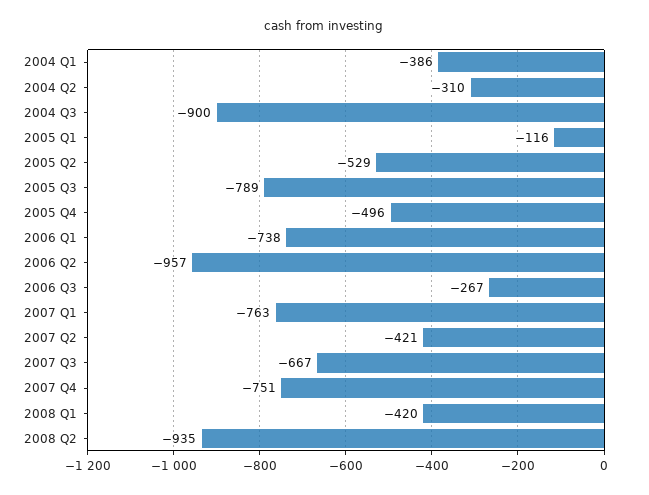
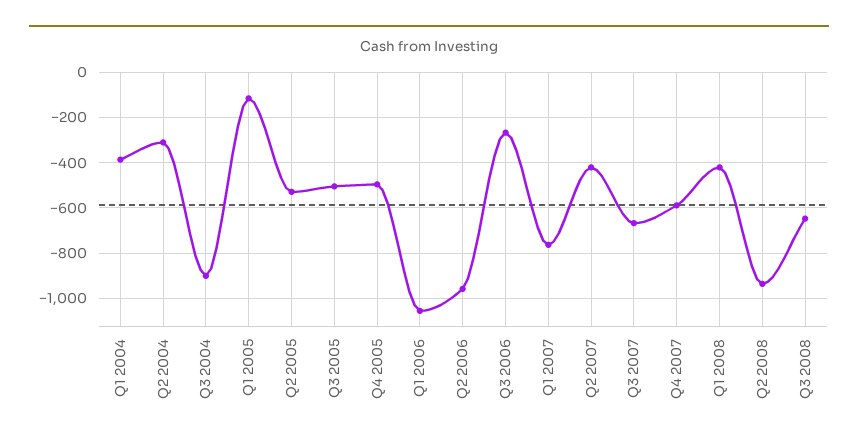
2005 Q3: -789 -> -500
2006 Q1: -738 -> -1050
2007 Q4: -751 -> -600
Q3 2008: none -> -650

